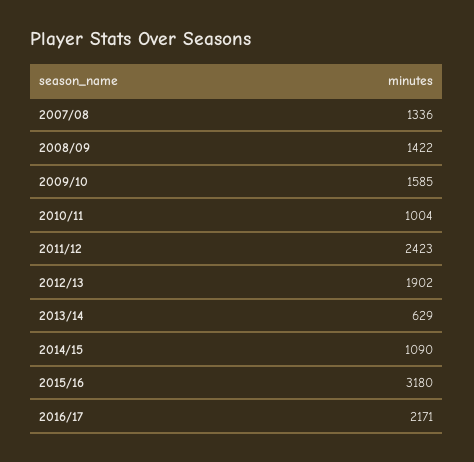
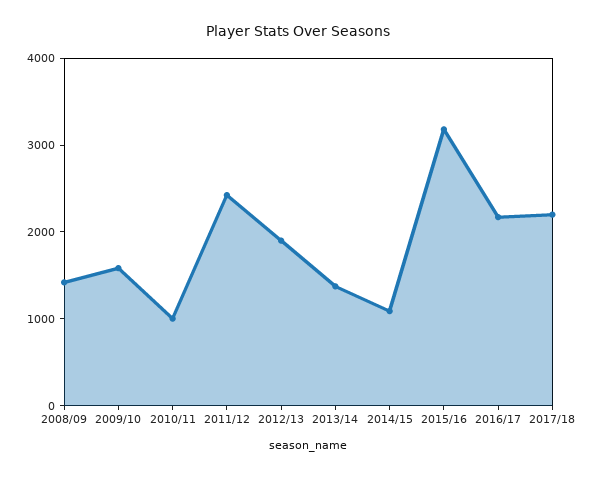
2007/08: 1336 -> none
2013/14: 629 -> 1400
2017/18: none -> 2200

